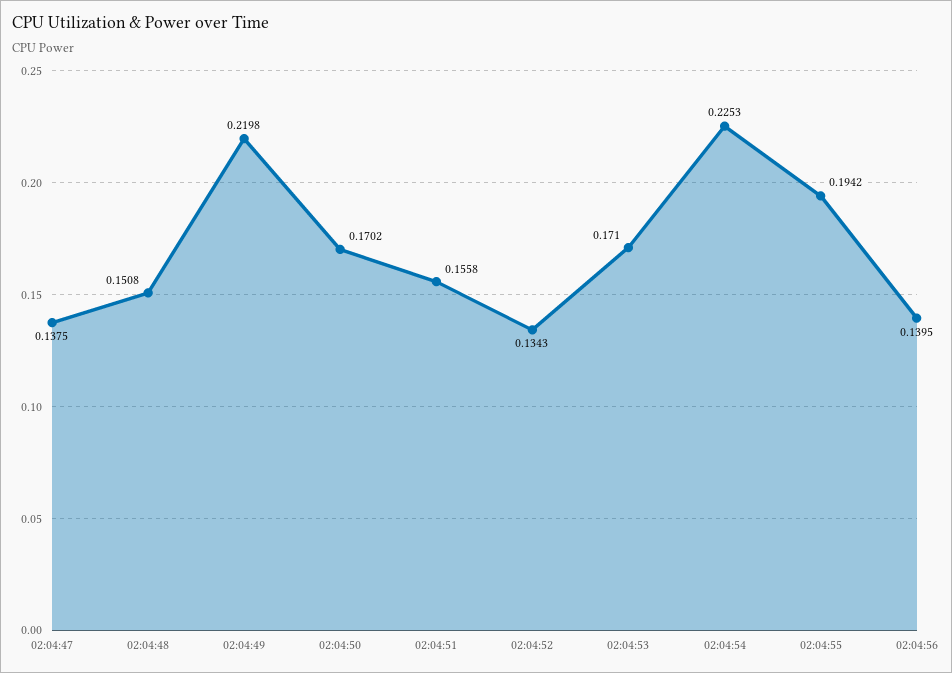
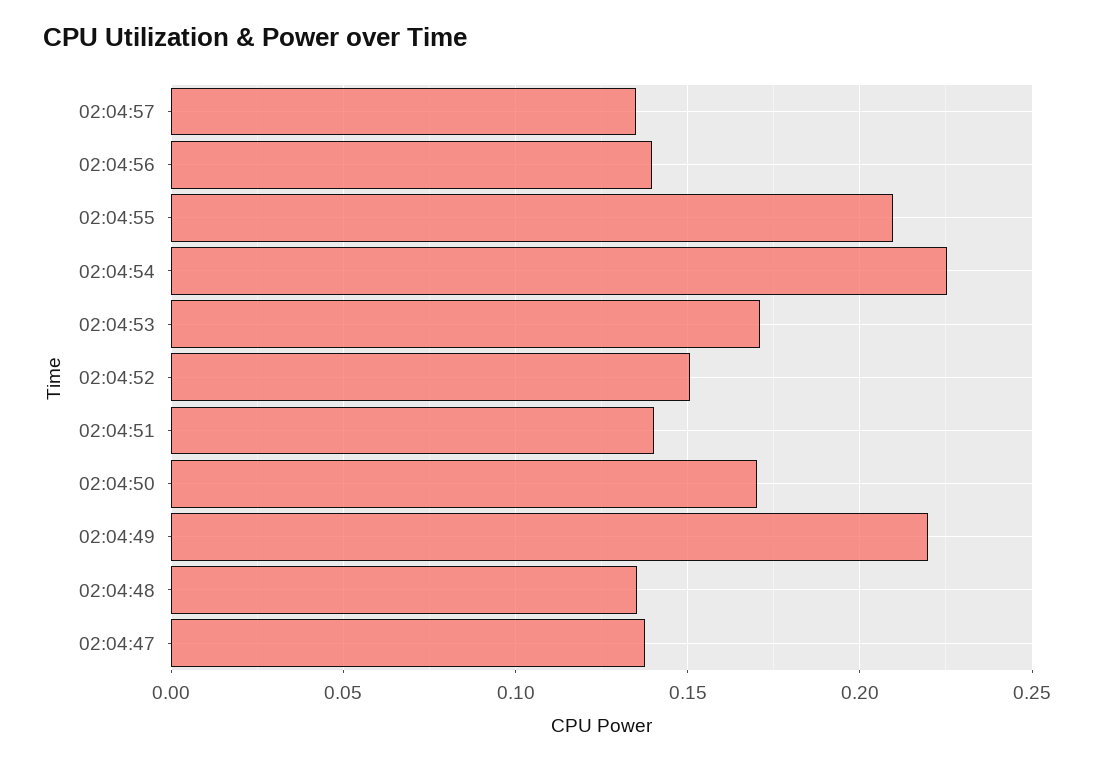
02:04:48: 0.1508 -> 0.135
02:04:51: 0.1558 -> 0.14
02:04:52: 0.1343 -> 0.15
02:04:55: 0.1942 -> 0.21
02:04:57: none -> 0.135

